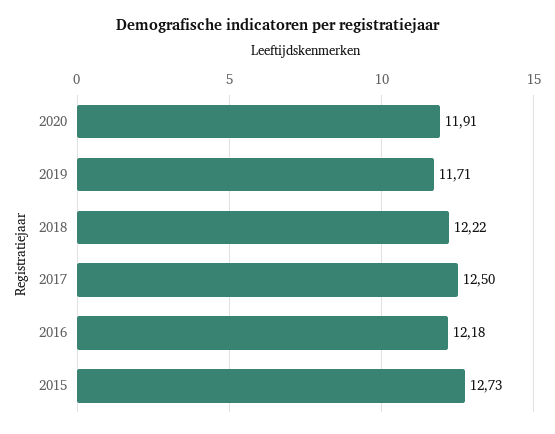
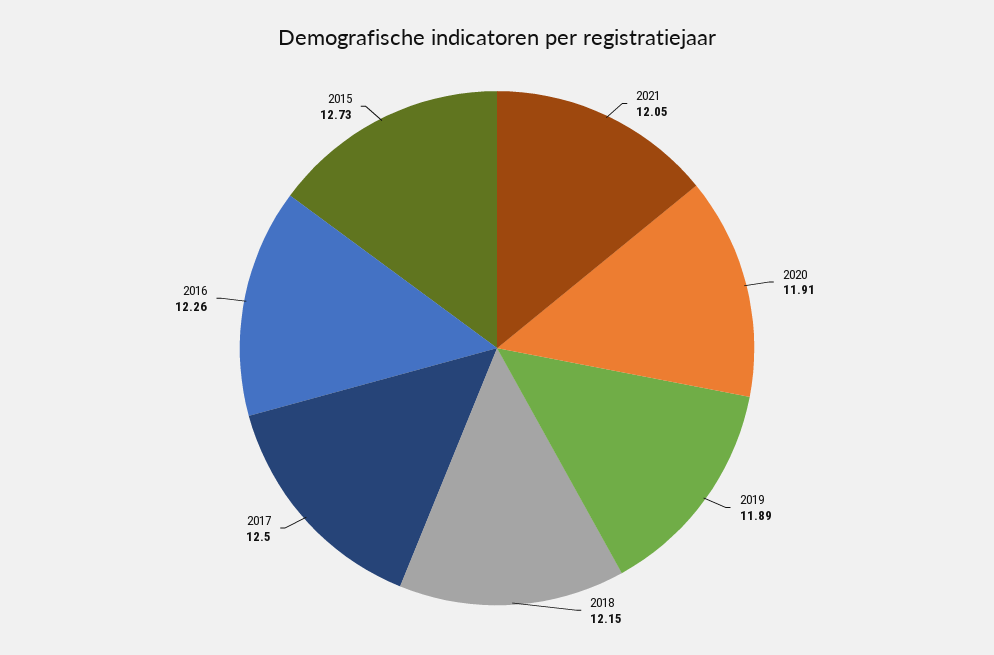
2019: 11.71 -> 11.89
2018: 12.22 -> 12.15
2016: 12.18 -> 12.26
2021: none -> 12.05

